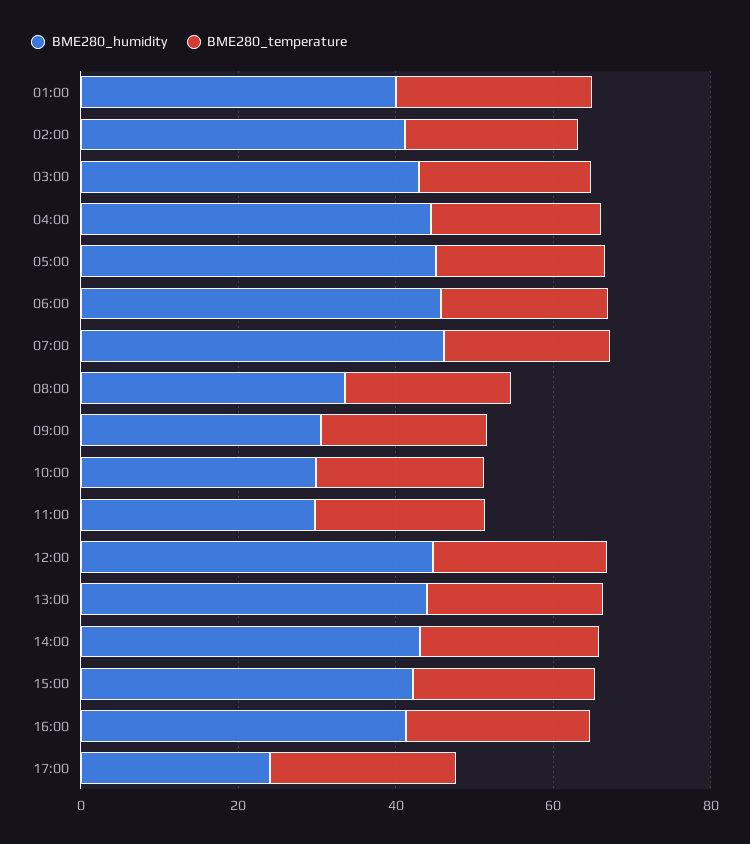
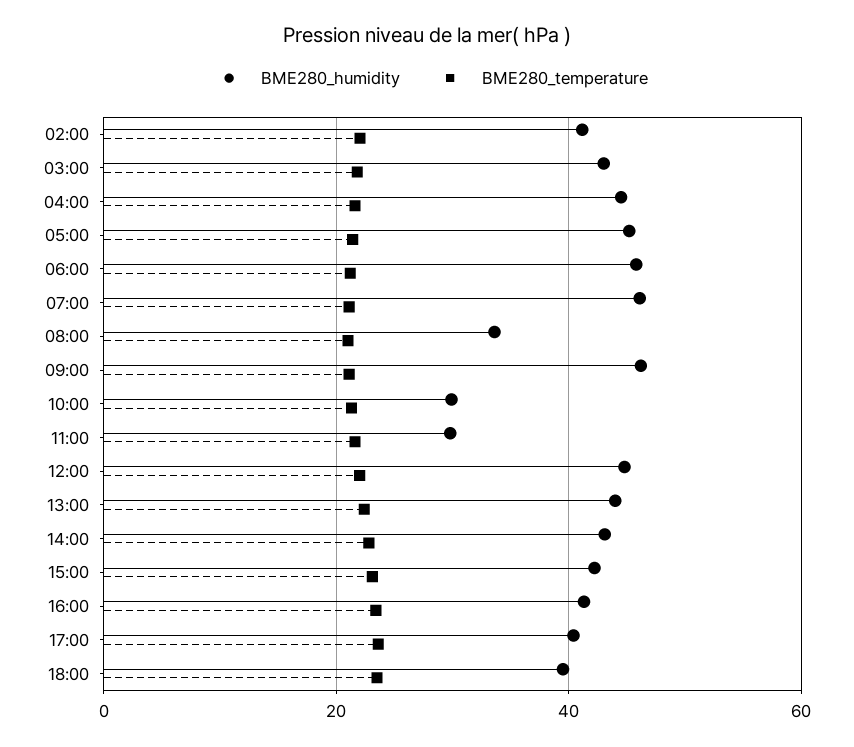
BME280_humidity, 01:00: 40 -> none
BME280_temperature, 01:00: 25 -> none
BME280_humidity, 09:00: 30 -> 46
BME280_humidity, 17:00: 25 -> 40
BME280_humidity, 18:00: none -> 40
BME280_temperature, 18:00: none -> 24

